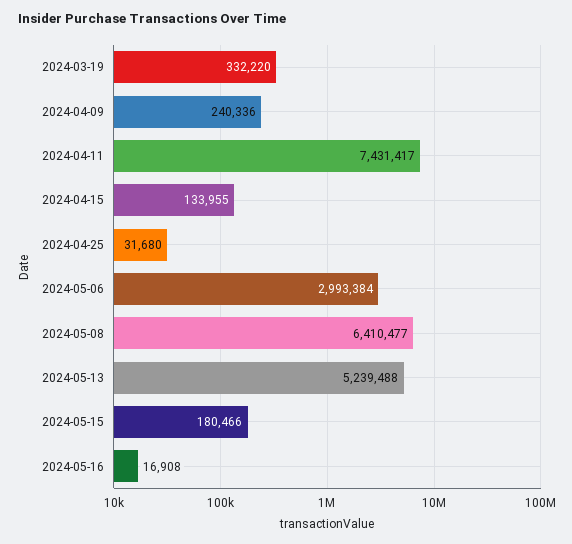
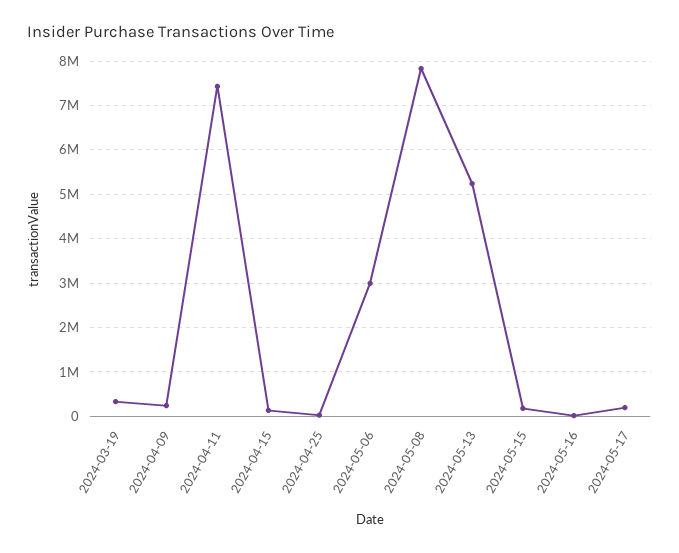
2024-05-08: 6410477 -> 7800000
2024-05-17: none -> 200000

